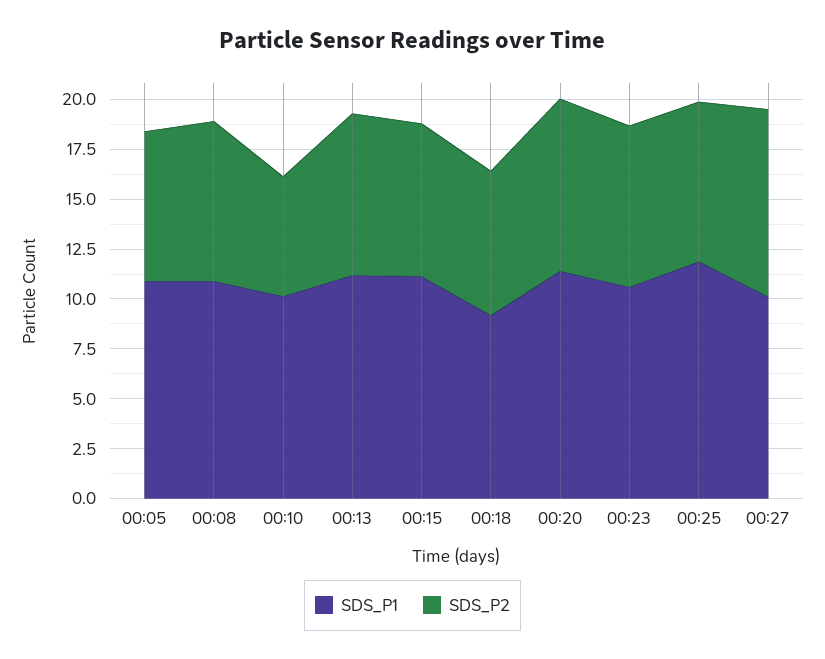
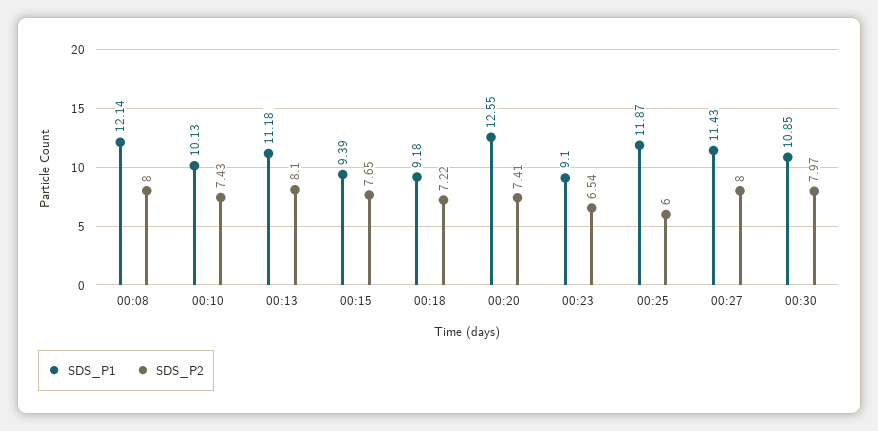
SDS_P1, 00:05: 11 -> none
SDS_P2, 00:05: 7.5 -> none
SDS_P1, 00:08: 11 -> 12.14
SDS_P2, 00:10: 6 -> 7.43
SDS_P1, 00:15: 11 -> 9.39
SDS_P1, 00:20: 11.5 -> 12.55
SDS_P2, 00:20: 8.5 -> 7.41
SDS_P1, 00:23: 10.5 -> 9.1
SDS_P2, 00:23: 8 -> 6.54
SDS_P2, 00:25: 8 -> 6
SDS_P1, 00:27: 10 -> 11.43
SDS_P2, 00:27: 9.5 -> 8
SDS_P1, 00:30: none -> 10.85
SDS_P2, 00:30: none -> 7.97

